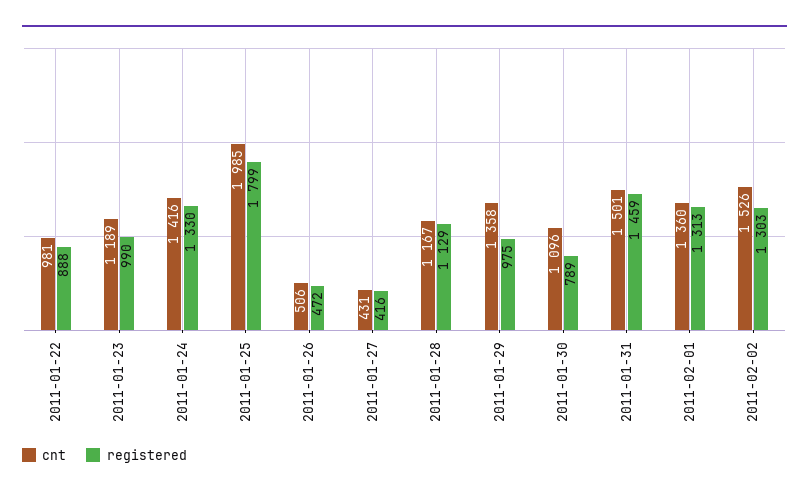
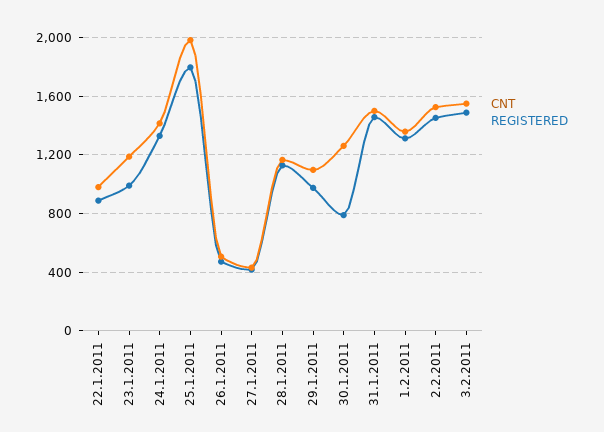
cnt, 2011-01-29: 1358 -> 1100
cnt, 2011-01-30: 1096 -> 1250
registered, 2011-02-02: 1303 -> 1450
cnt, 3.2.2011: none -> 1550
registered, 3.2.2011: none -> 1500

